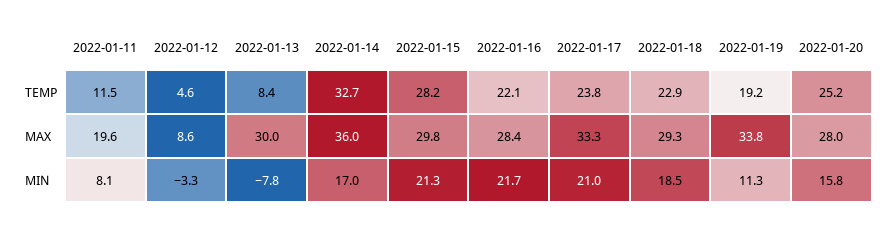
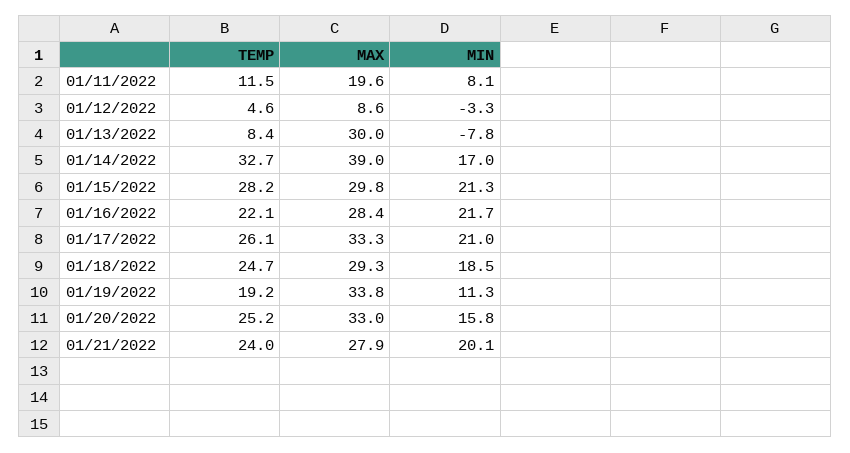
2022-01-17, TEMP: 23.8 -> 26.1
2022-01-18, TEMP: 22.9 -> 24.7
2022-01-14, MAX: 36 -> 39
2022-01-20, MAX: 28 -> 33
01/21/2022, TEMP: none -> 24
01/21/2022, MAX: none -> 27.9
01/21/2022, MIN: none -> 20.1

